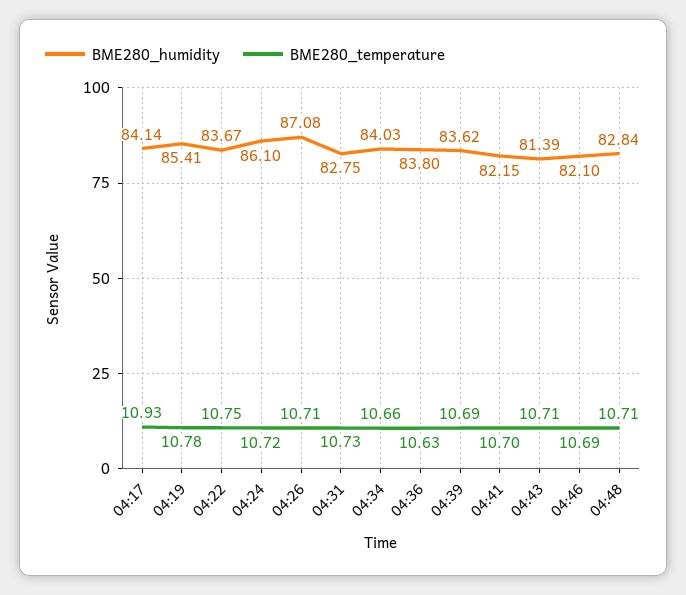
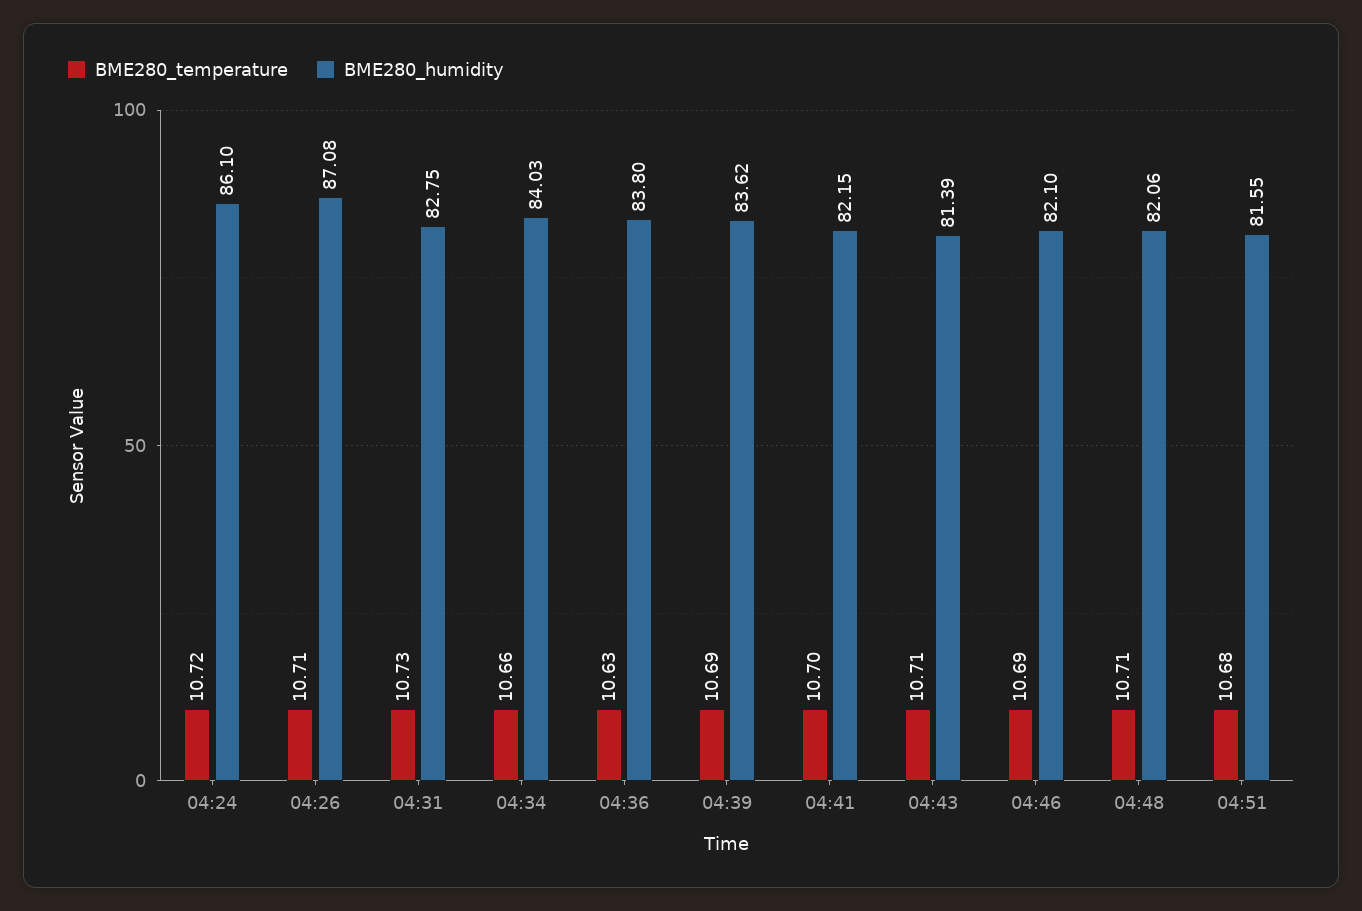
BME280_humidity, 04:17: 84.14 -> none
BME280_temperature, 04:17: 10.93 -> none
BME280_humidity, 04:19: 85.41 -> none
BME280_temperature, 04:19: 10.78 -> none
BME280_humidity, 04:22: 83.67 -> none
BME280_temperature, 04:22: 10.75 -> none
BME280_humidity, 04:48: 82.84 -> 82.06
BME280_temperature, 04:51: none -> 10.68
BME280_humidity, 04:51: none -> 81.55

